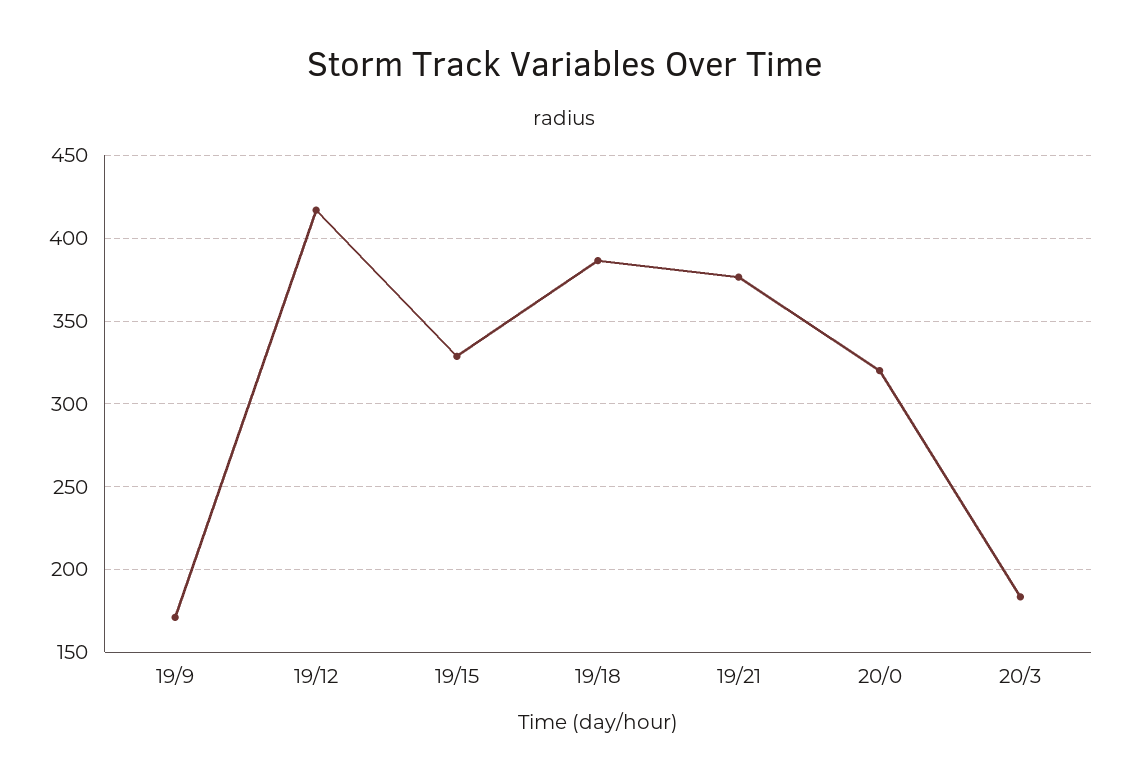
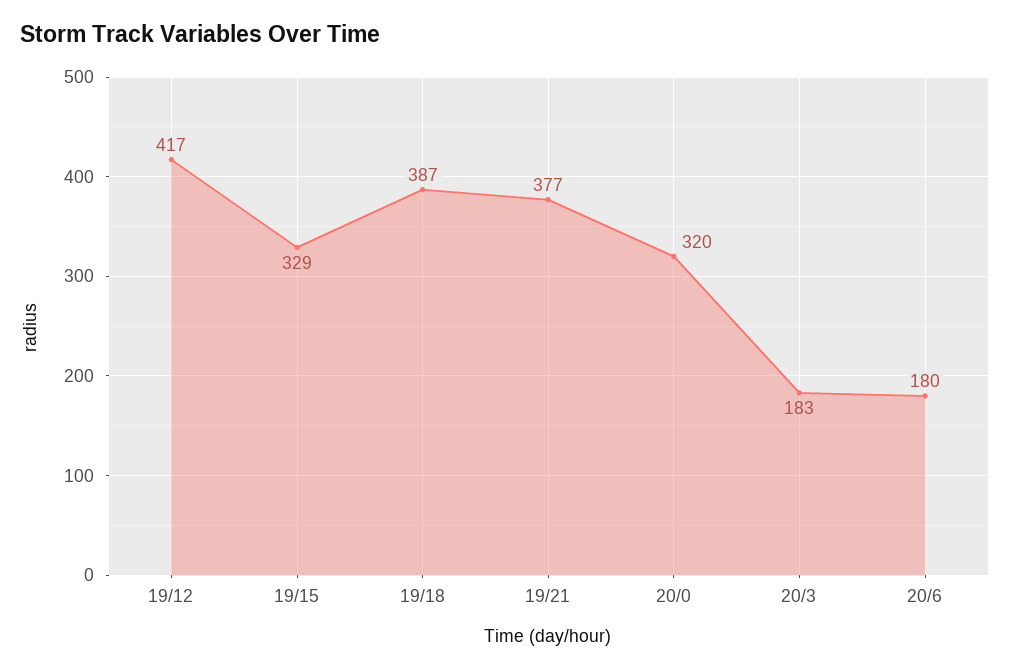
19/9: 170 -> none
20/6: none -> 180

